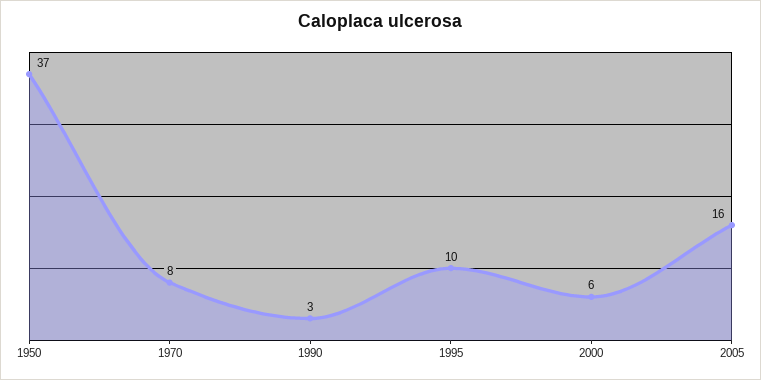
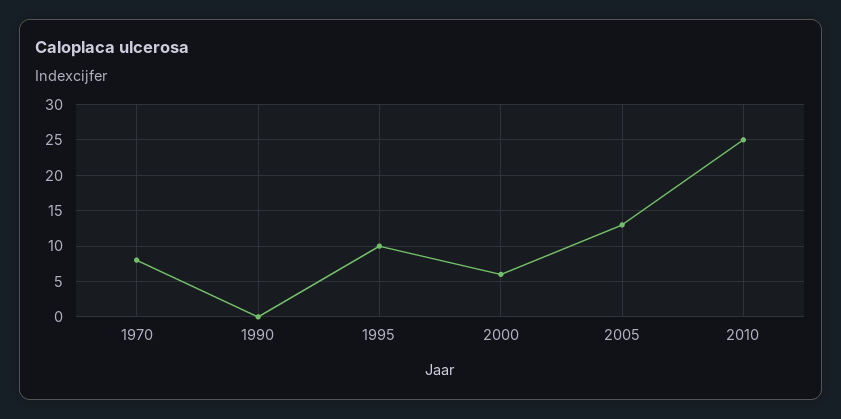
1950: 37 -> none
1990: 3 -> 0
2005: 16 -> 13
2010: none -> 25

